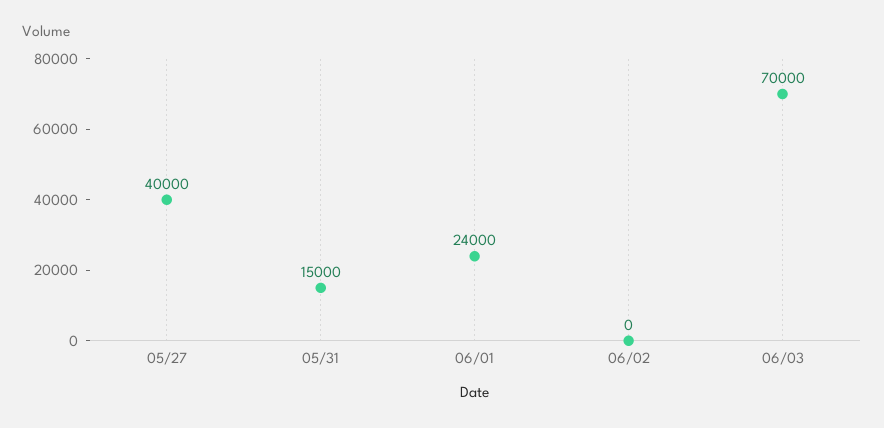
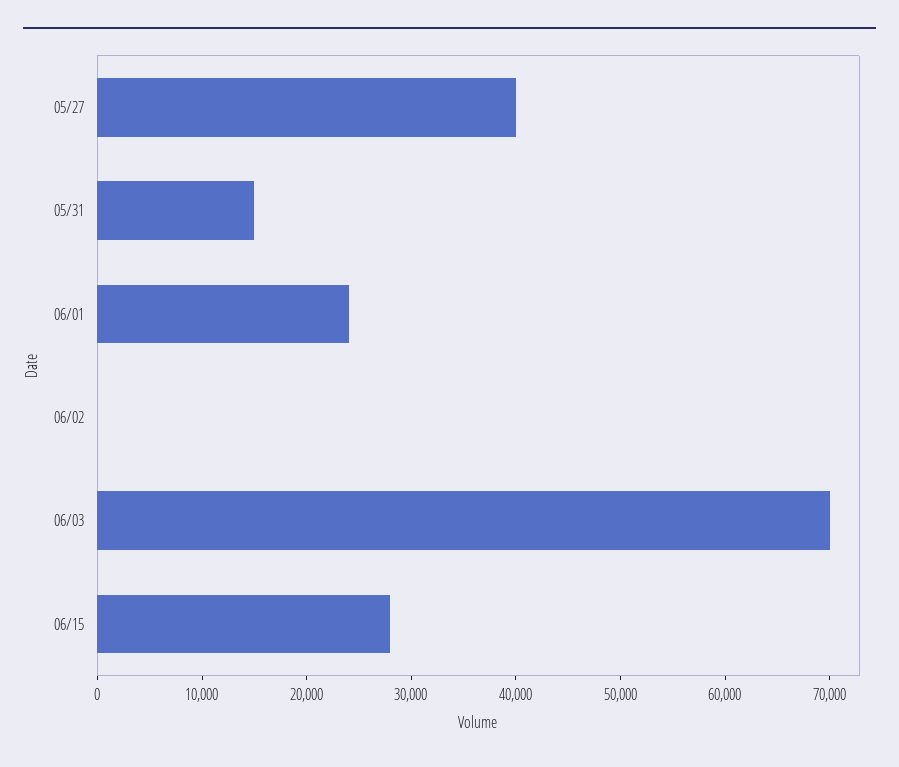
06/15: none -> 28000

